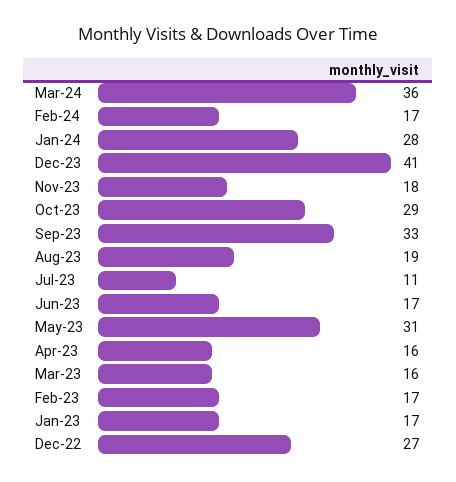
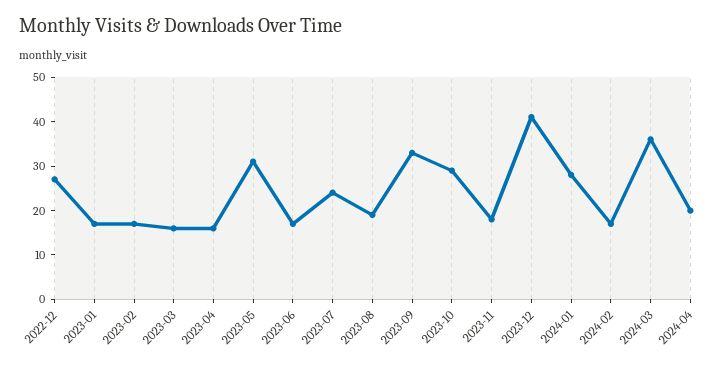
Jul-23: 11 -> 25
2024-04: none -> 20

